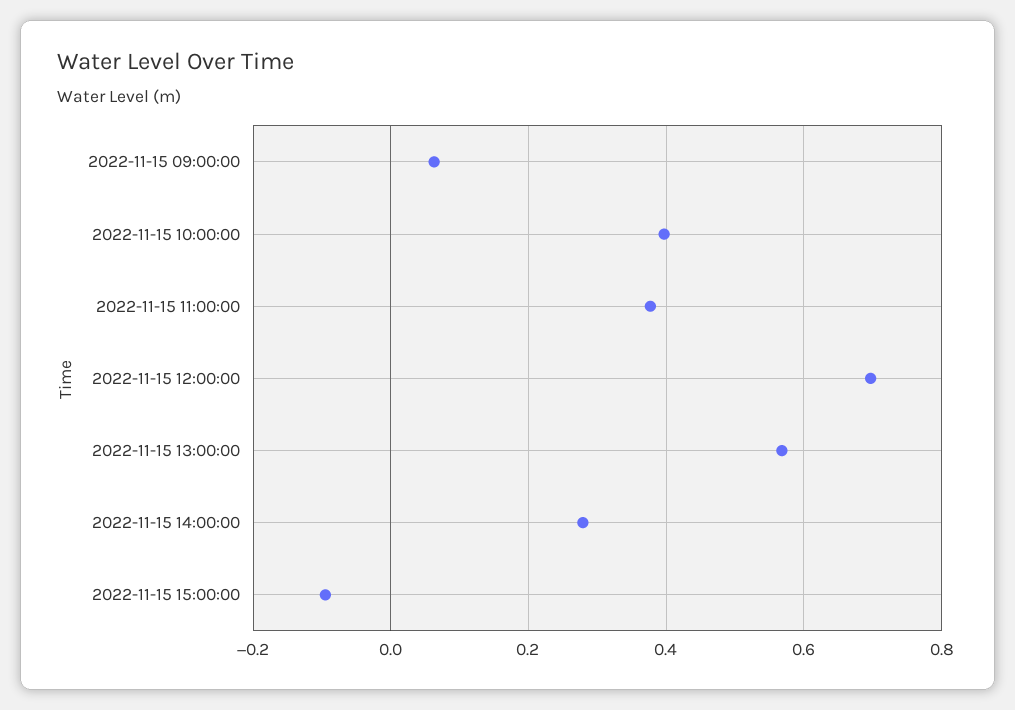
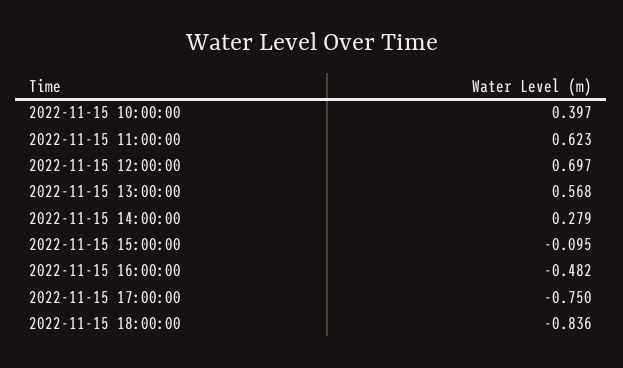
2022-11-15 09:00:00: 0.06 -> none
2022-11-15 11:00:00: 0.38 -> 0.623
2022-11-15 16:00:00: none -> -0.482
2022-11-15 17:00:00: none -> -0.75
2022-11-15 18:00:00: none -> -0.836

